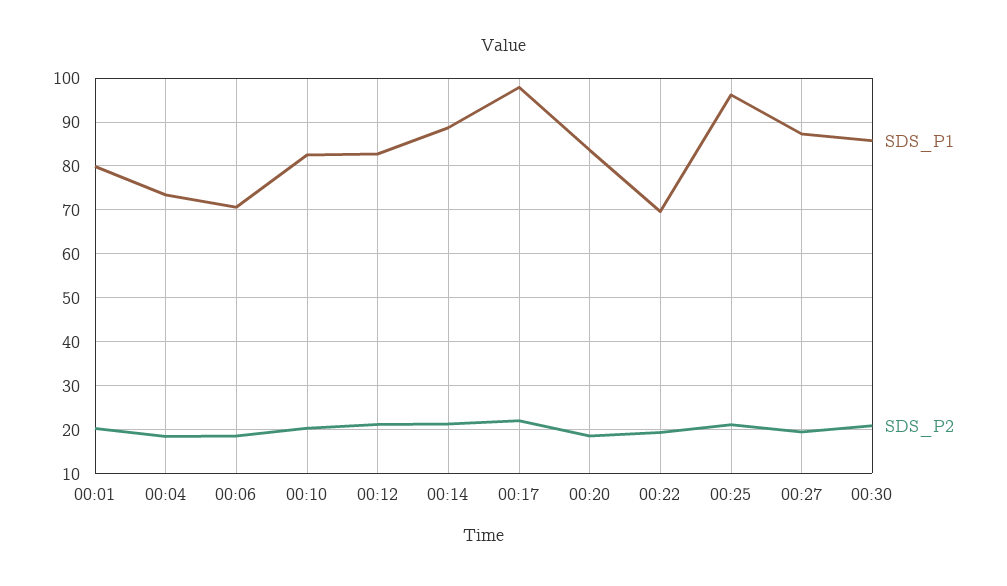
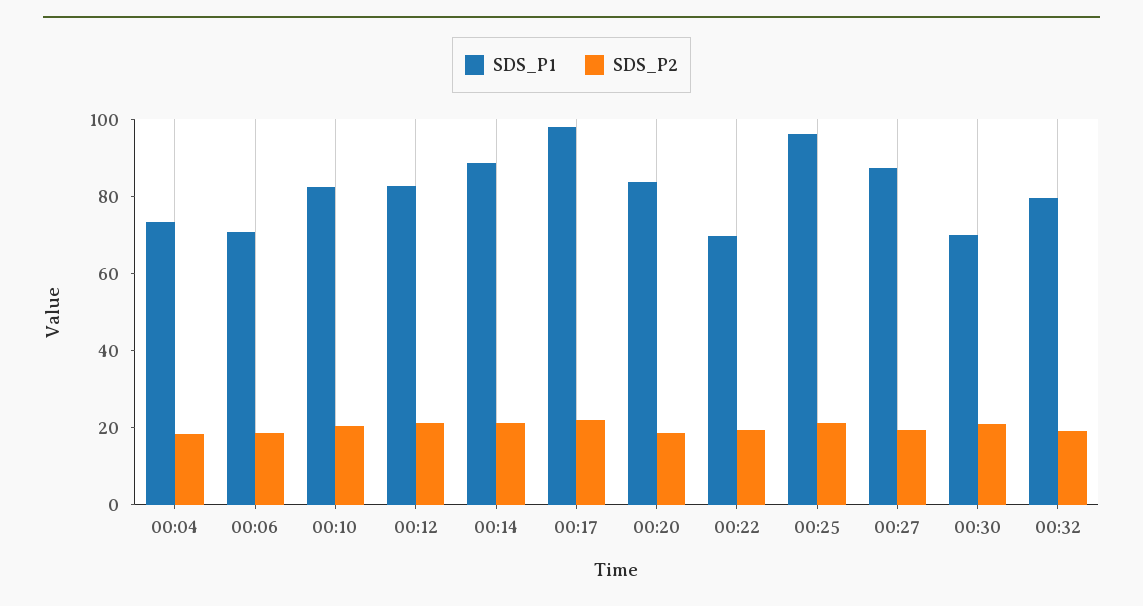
SDS_P1, 00:01: 80 -> none
SDS_P2, 00:01: 20 -> none
SDS_P1, 00:30: 86 -> 70
SDS_P1, 00:32: none -> 80
SDS_P2, 00:32: none -> 20

